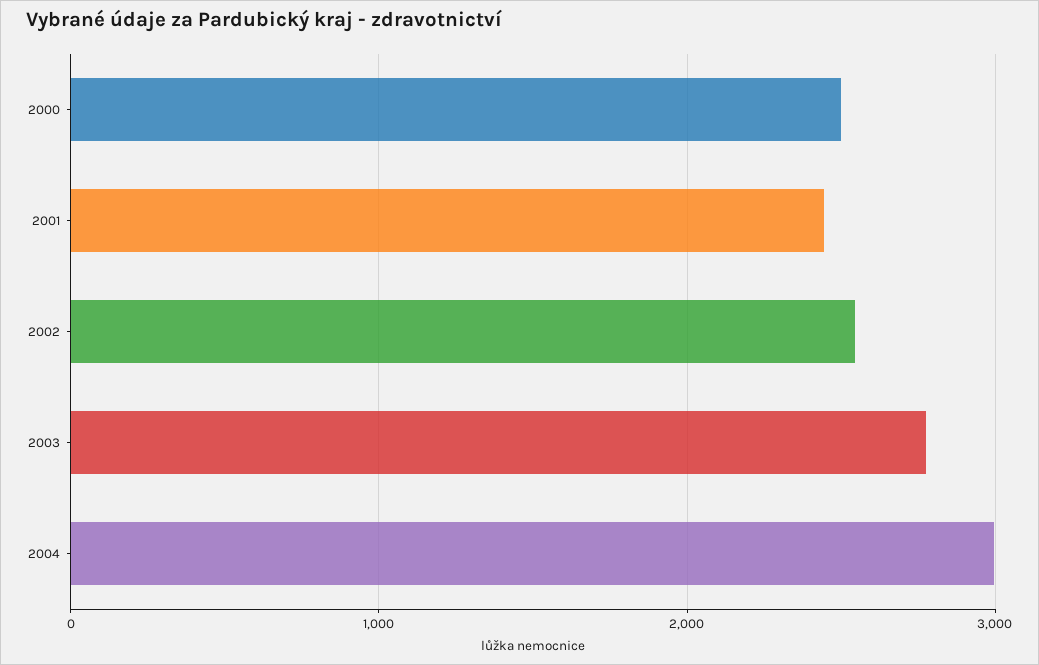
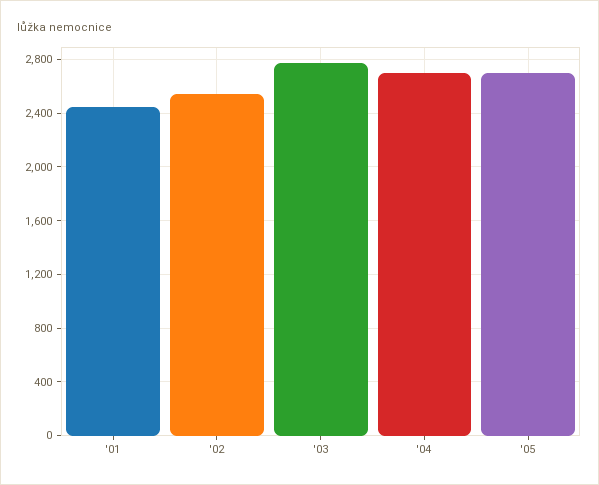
2000: 2500 -> none
2004: 3000 -> 2700
'05: none -> 2700

